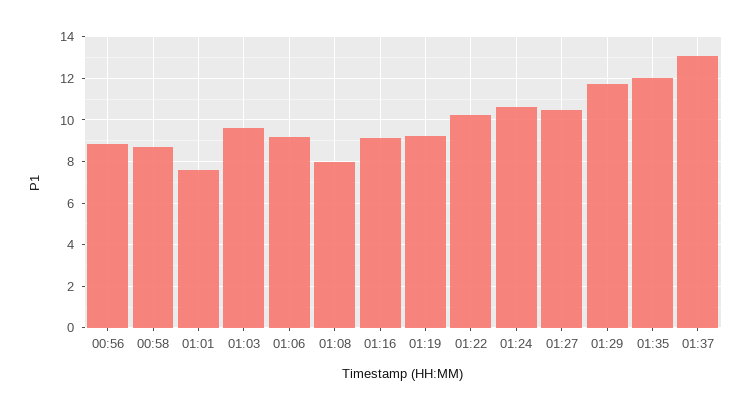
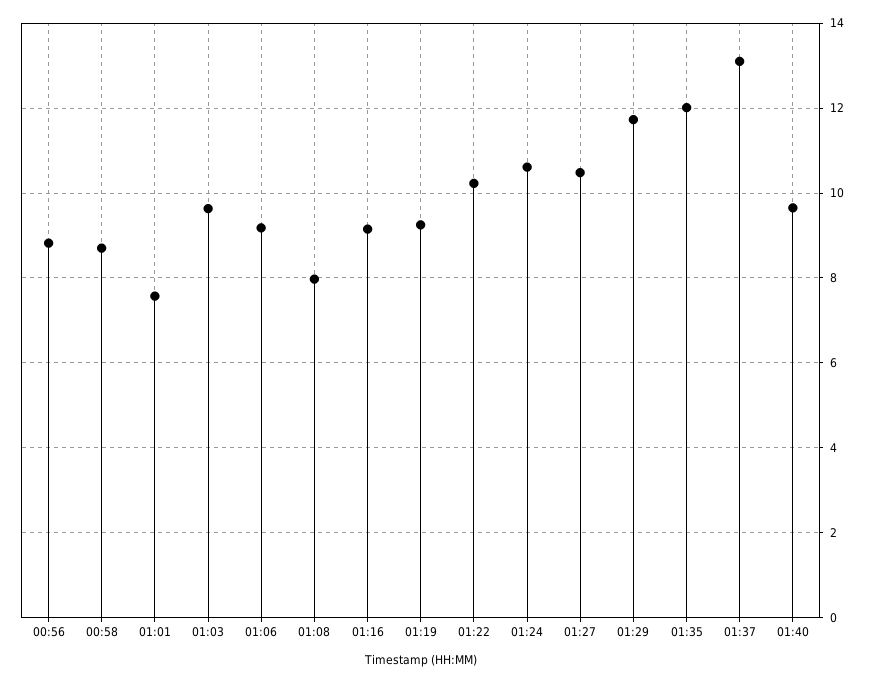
01:40: none -> 9.6

